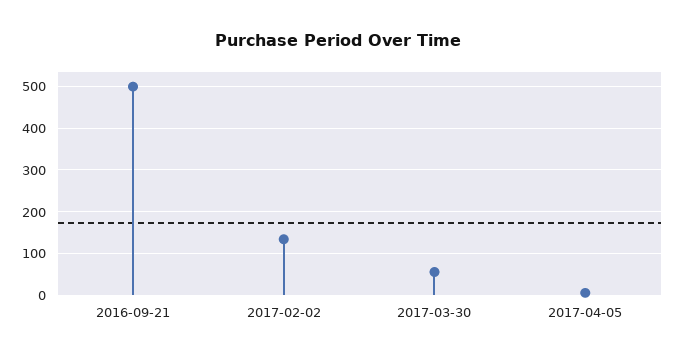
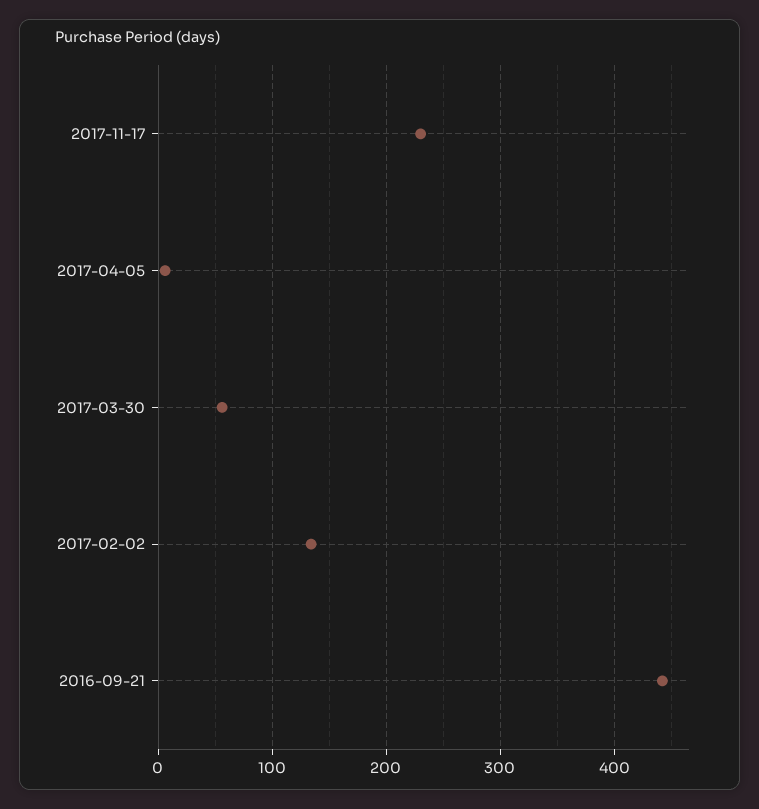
2016-09-21: 500 -> 440
2017-11-17: none -> 230

